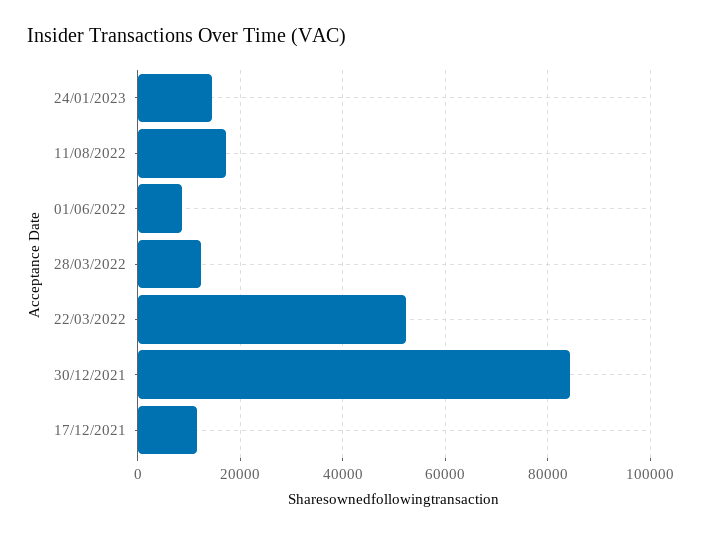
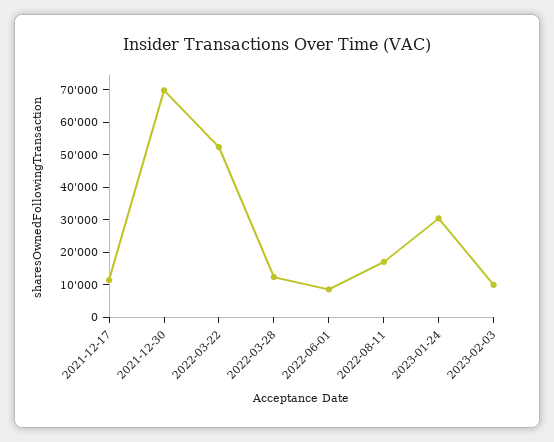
24/01/2023: 14000 -> 30000
30/12/2021: 84000 -> 70000
2023-02-03: none -> 10000

